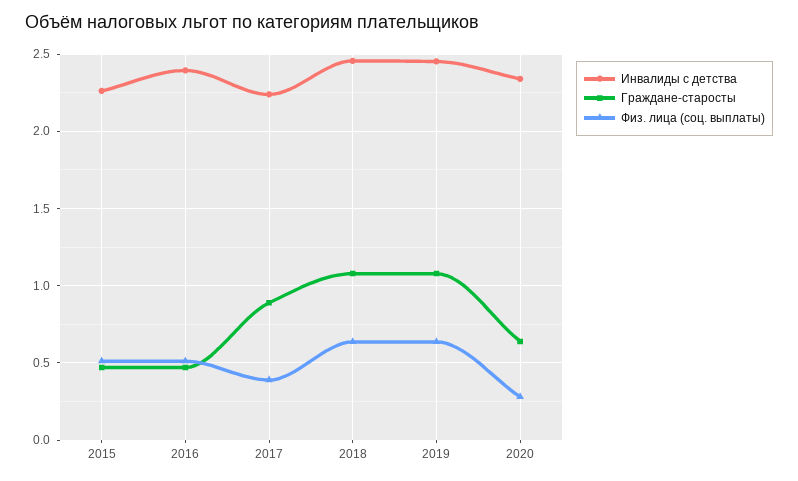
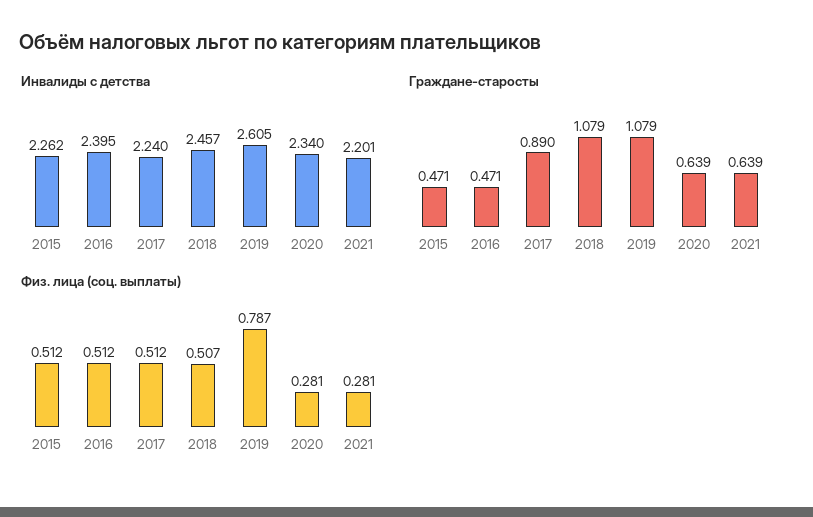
Физ. лица (соц. выплаты), 2017: 0.4 -> 0.512
Физ. лица (соц. выплаты), 2018: 0.65 -> 0.507
Инвалиды с детства, 2019: 2.45 -> 2.605
Физ. лица (соц. выплаты), 2019: 0.65 -> 0.787
Инвалиды с детства, 2021: none -> 2.201
Граждане-старосты, 2021: none -> 0.639
Физ. лица (соц. выплаты), 2021: none -> 0.281

